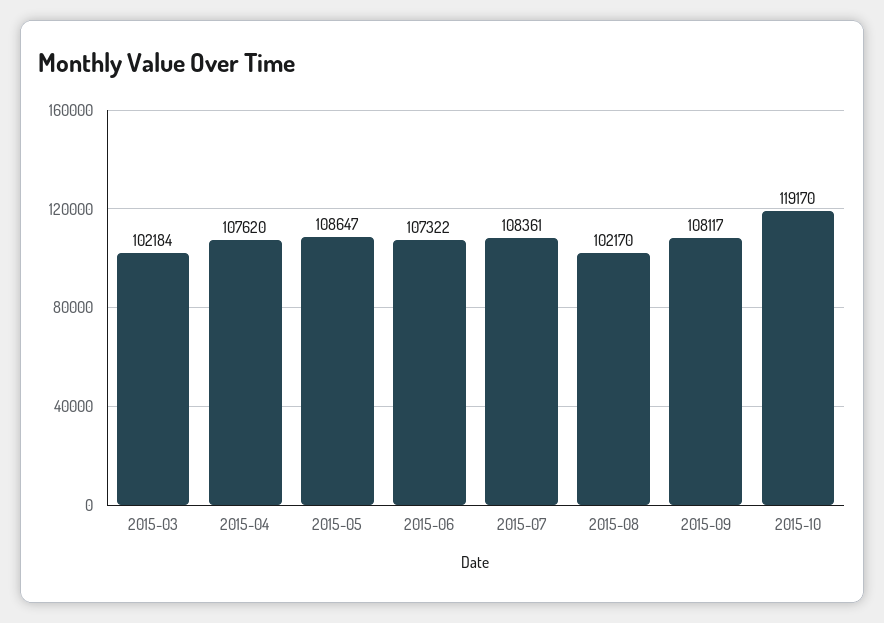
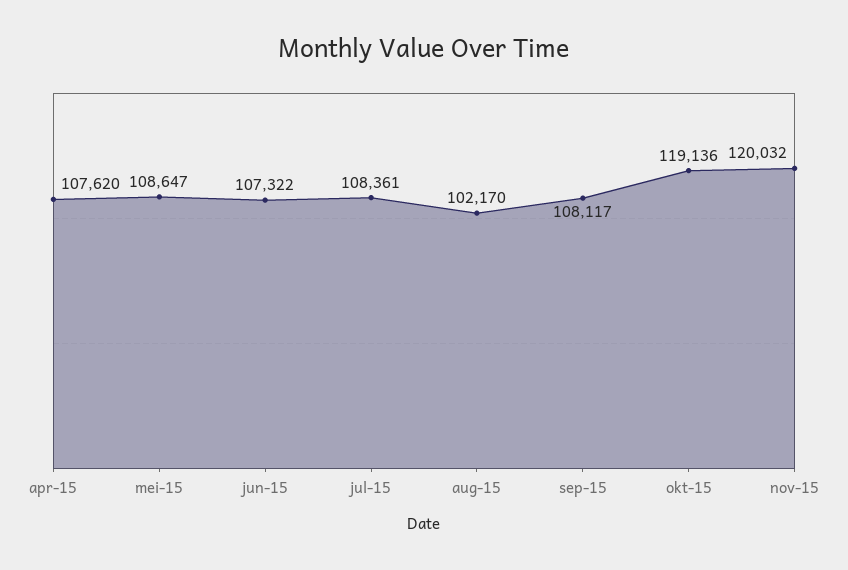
2015-03: 102184 -> none
2015-10: 119170 -> 119136
nov-15: none -> 120032

